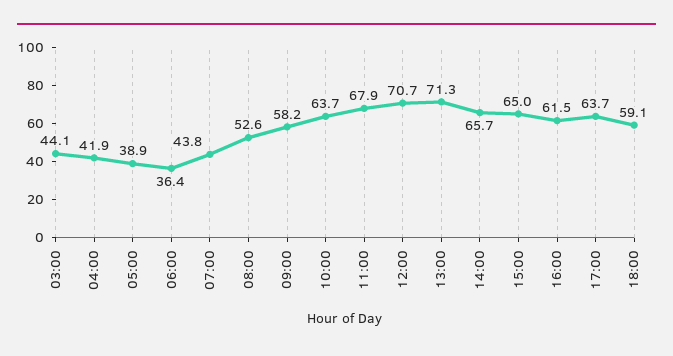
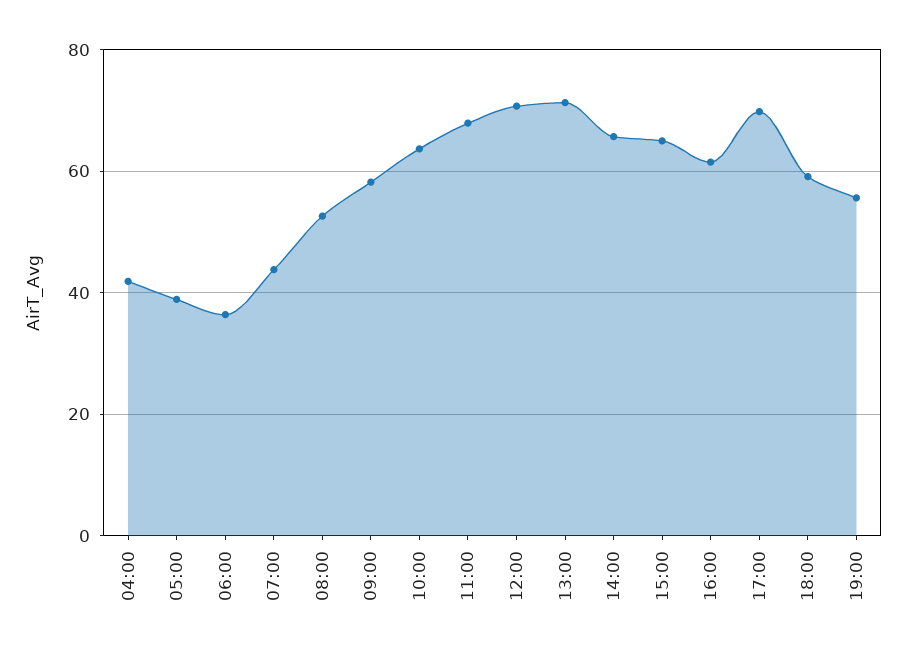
03:00: 44.1 -> none
17:00: 63.7 -> 70
19:00: none -> 56

